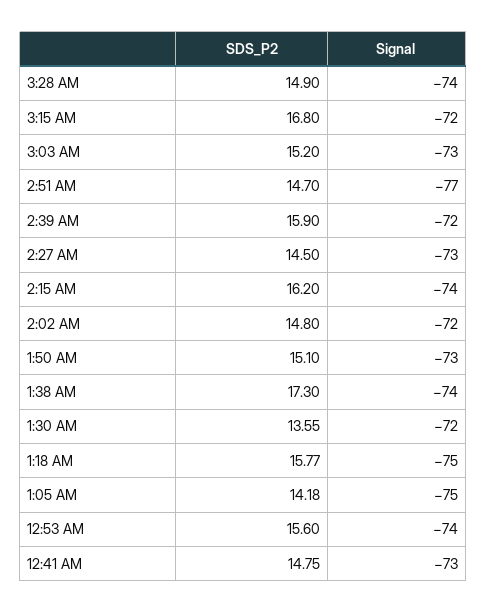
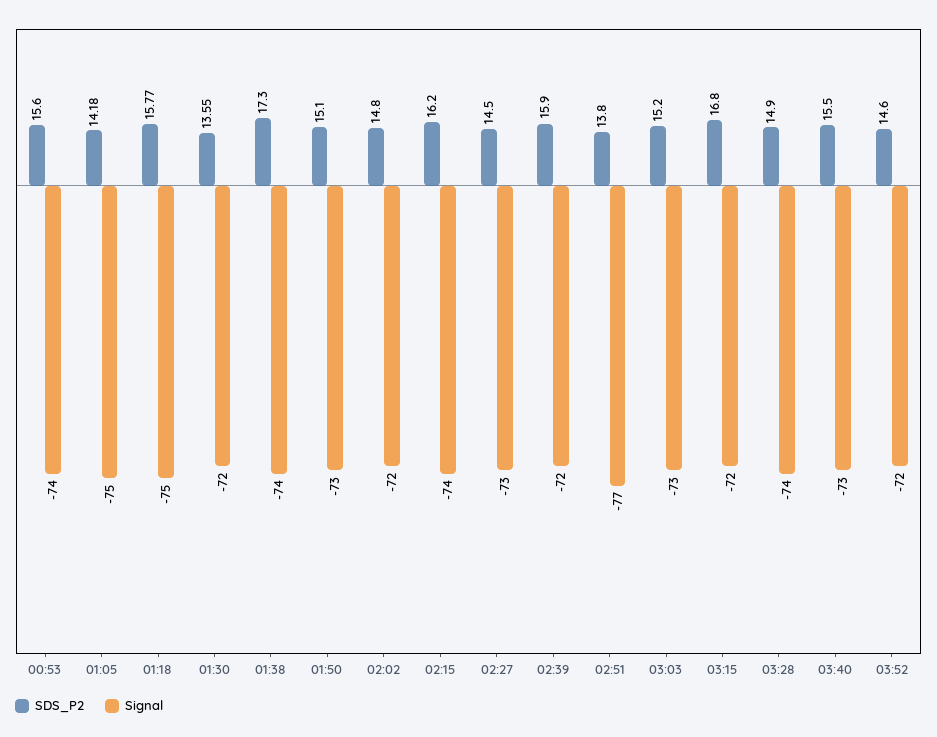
SDS_P2, 2:51 AM: 14.7 -> 13.8
SDS_P2, 12:41 AM: 14.75 -> none
Signal, 12:41 AM: -73 -> none
SDS_P2, 03:40: none -> 15.5
Signal, 03:40: none -> -73
SDS_P2, 03:52: none -> 14.6
Signal, 03:52: none -> -72

